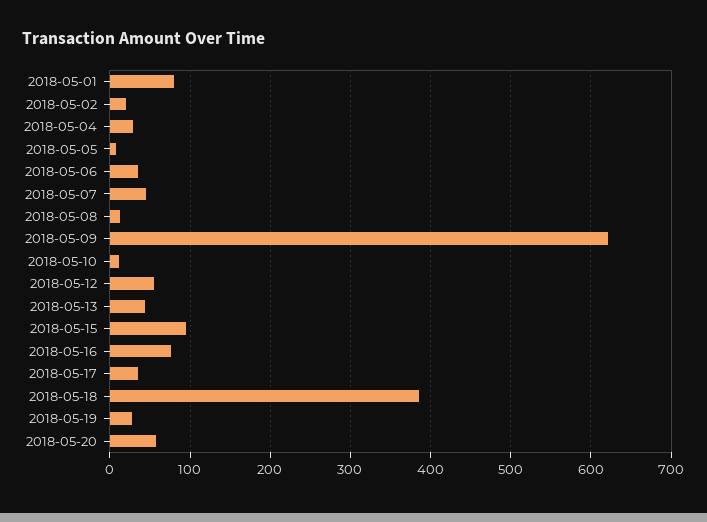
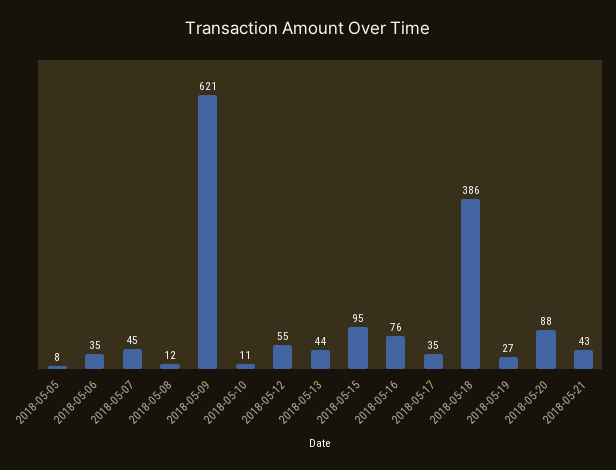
2018-05-01: 80 -> none
2018-05-02: 20 -> none
2018-05-04: 30 -> none
2018-05-20: 60 -> 88
2018-05-21: none -> 43

